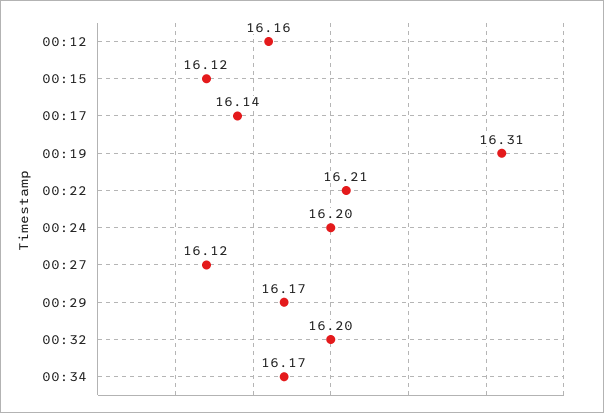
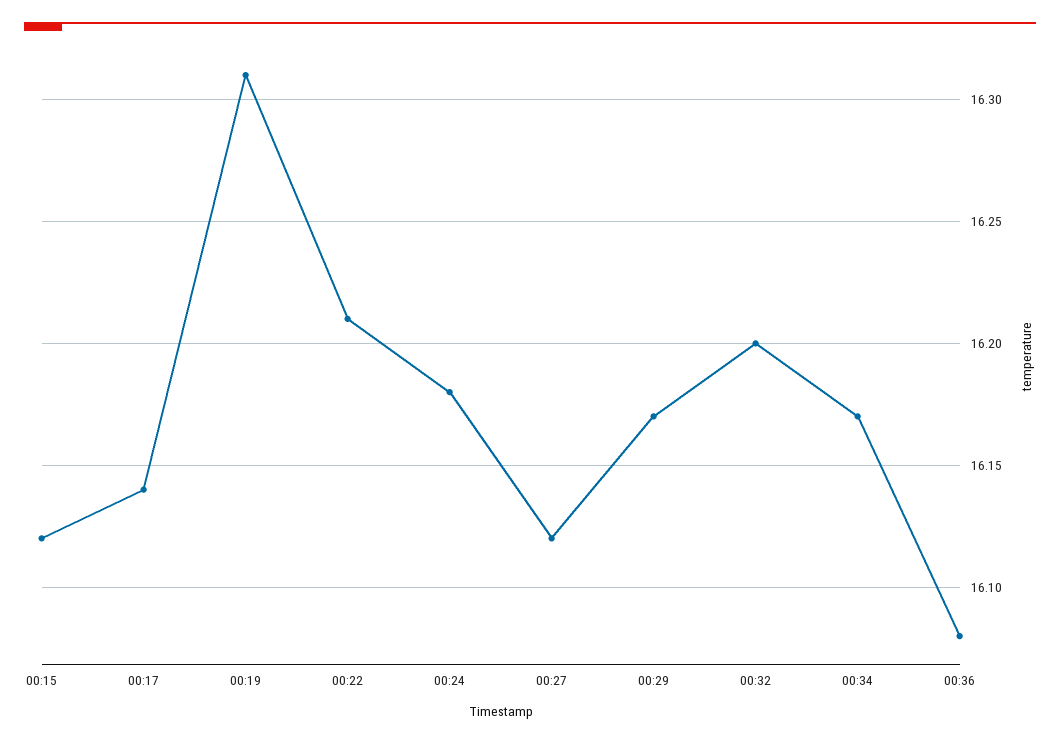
00:12: 16.16 -> none
00:24: 16.2 -> 16.18
00:36: none -> 16.08

